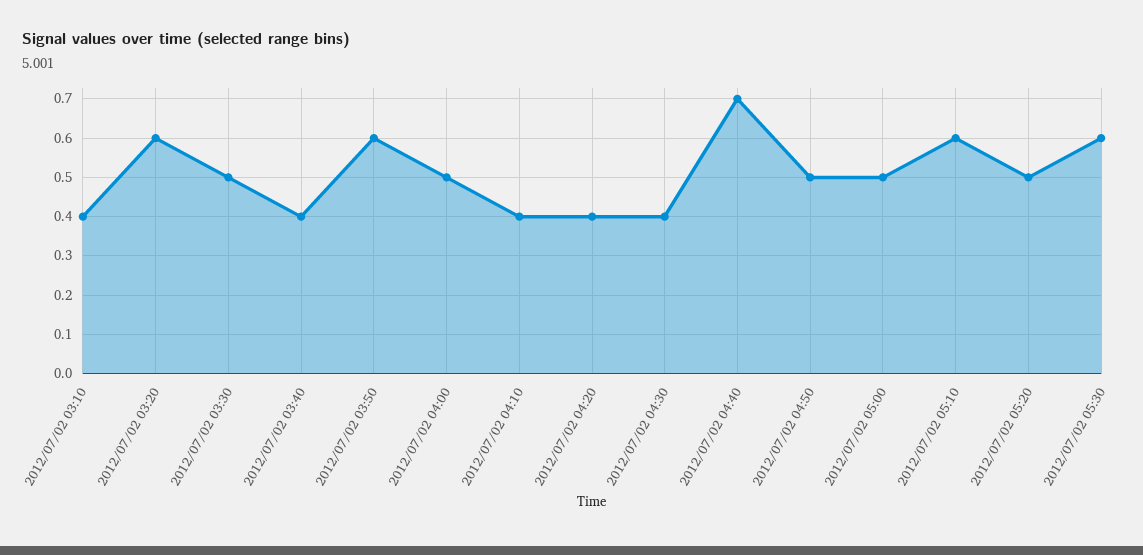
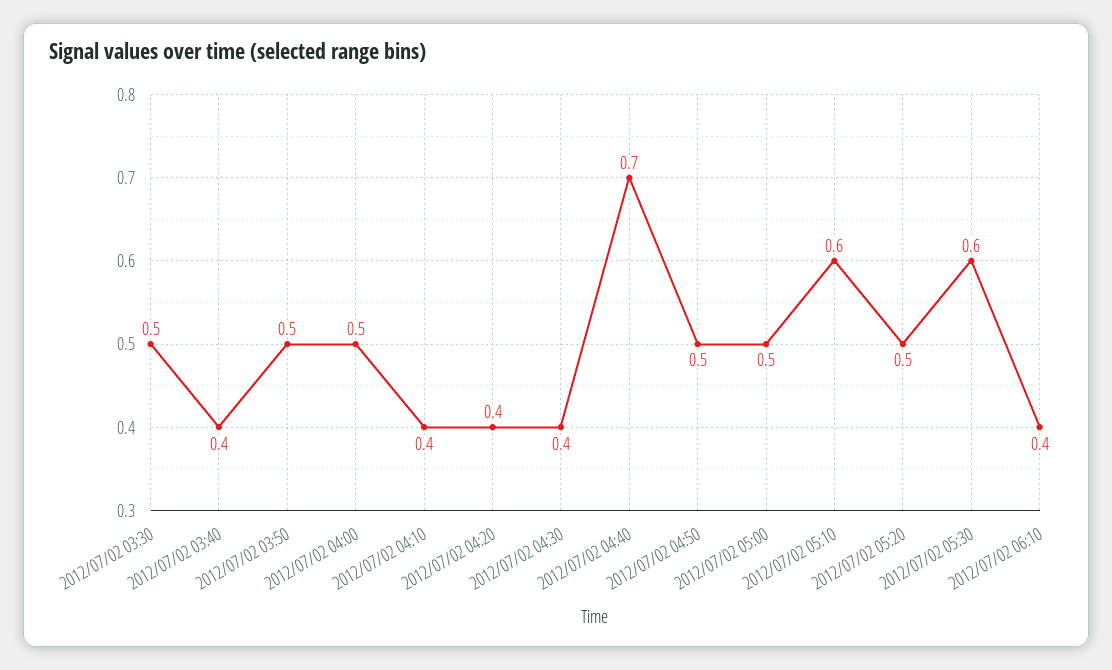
2012/07/02 03:10: 0.4 -> none
2012/07/02 03:20: 0.6 -> none
2012/07/02 03:50: 0.6 -> 0.5
2012/07/02 06:10: none -> 0.4

